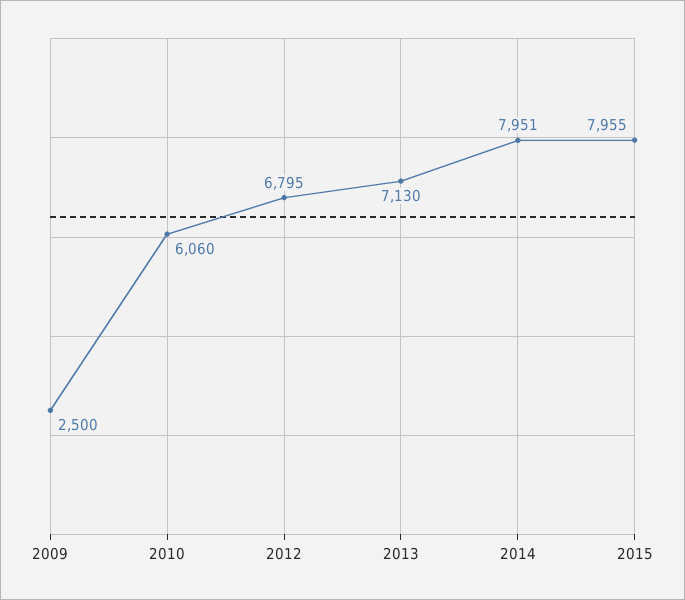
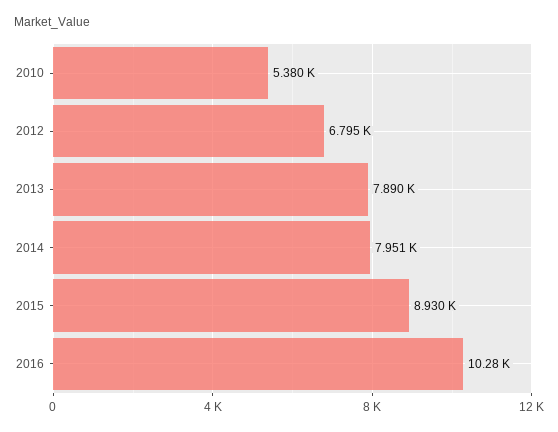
2009: 2500 -> none
2010: 6060 -> 5380
2013: 7130 -> 7890
2015: 7955 -> 8930
2016: none -> 10280

